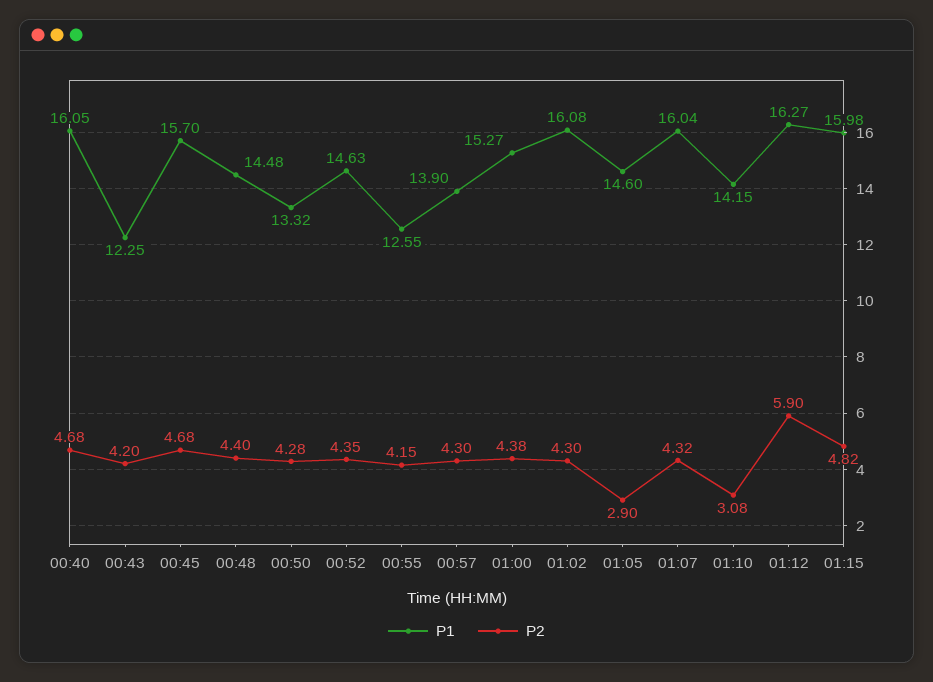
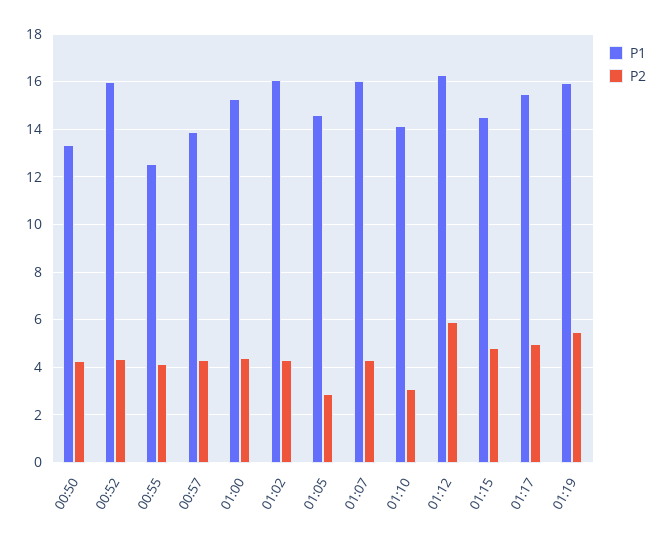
P1, 00:40: 16.05 -> none
P2, 00:40: 4.68 -> none
P1, 00:43: 12.25 -> none
P2, 00:43: 4.2 -> none
P1, 00:45: 15.7 -> none
P2, 00:45: 4.68 -> none
P1, 00:48: 14.48 -> none
P2, 00:48: 4.4 -> none
P1, 00:52: 14.63 -> 16
P1, 01:15: 15.98 -> 14.5
P1, 01:17: none -> 15.5
P2, 01:17: none -> 5
P1, 01:19: none -> 16
P2, 01:19: none -> 5.5

